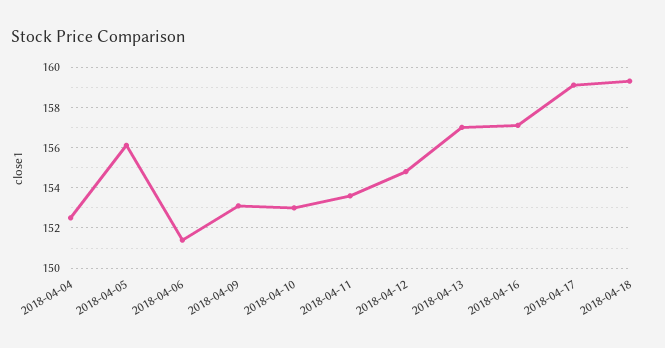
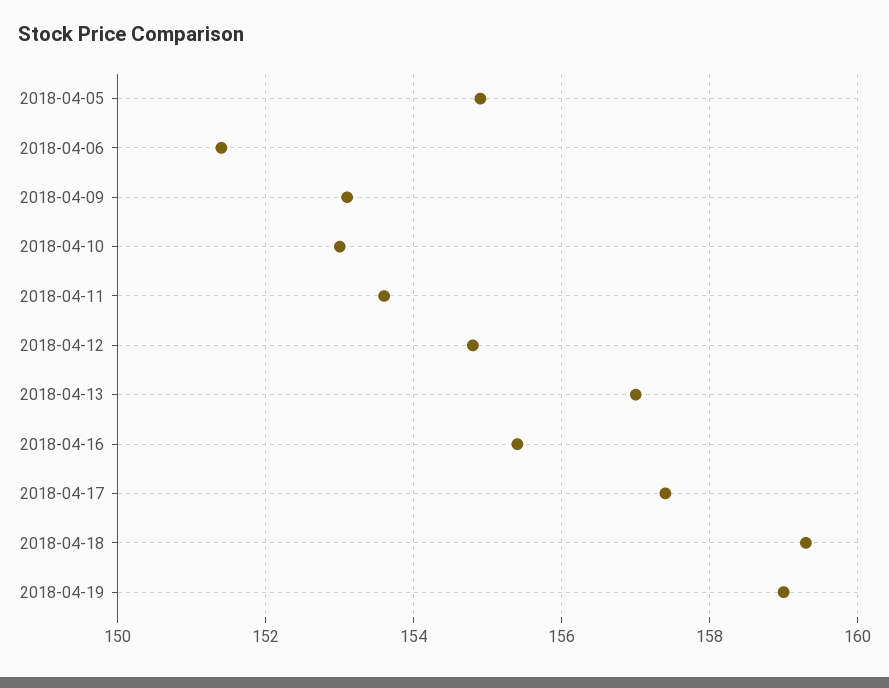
2018-04-04: 152.5 -> none
2018-04-05: 156 -> 155
2018-04-16: 157 -> 155.5
2018-04-17: 159 -> 157.5
2018-04-19: none -> 159

